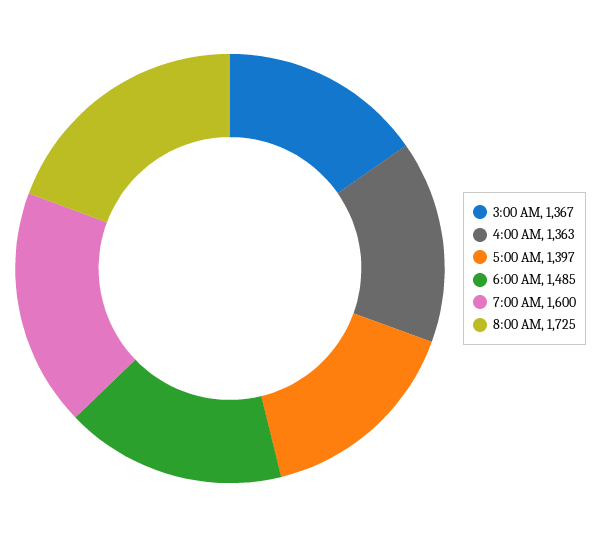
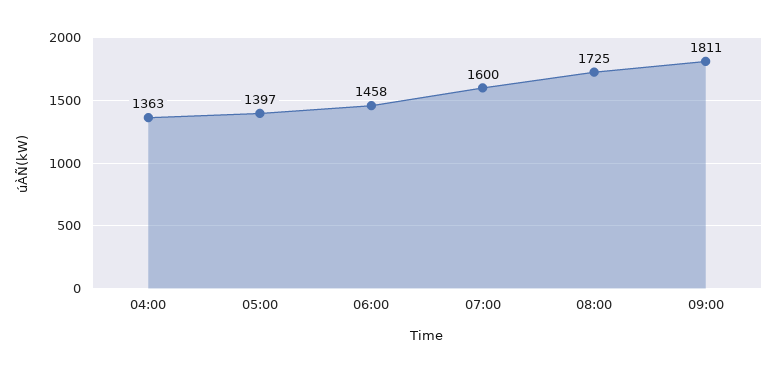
3:00 AM: 1367 -> none
6:00 AM: 1485 -> 1458
09:00: none -> 1811

